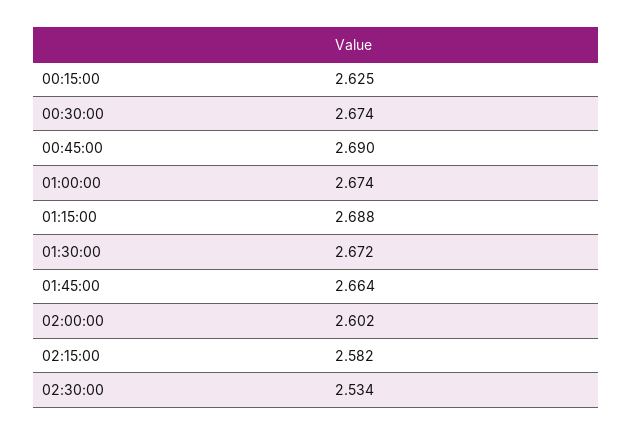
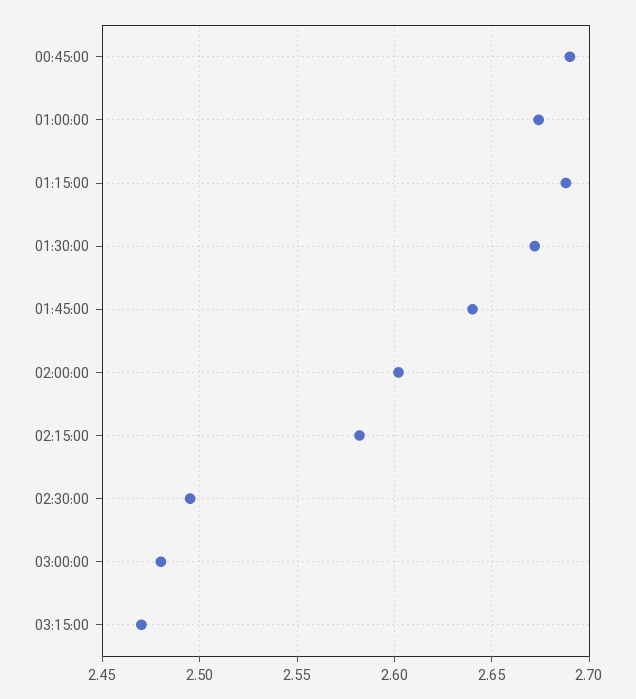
00:15:00: 2.625 -> none
00:30:00: 2.674 -> none
01:45:00: 2.664 -> 2.64
02:30:00: 2.534 -> 2.495
03:00:00: none -> 2.48
03:15:00: none -> 2.47

